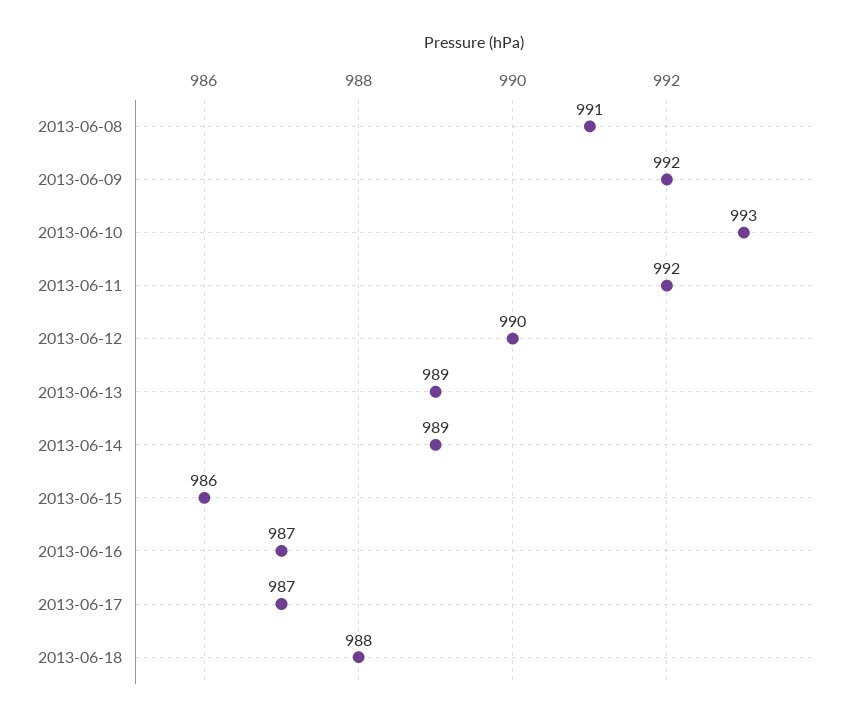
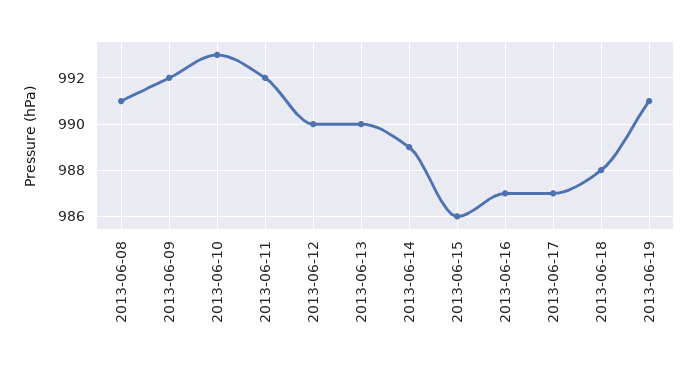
2013-06-13: 989 -> 990
2013-06-19: none -> 991

